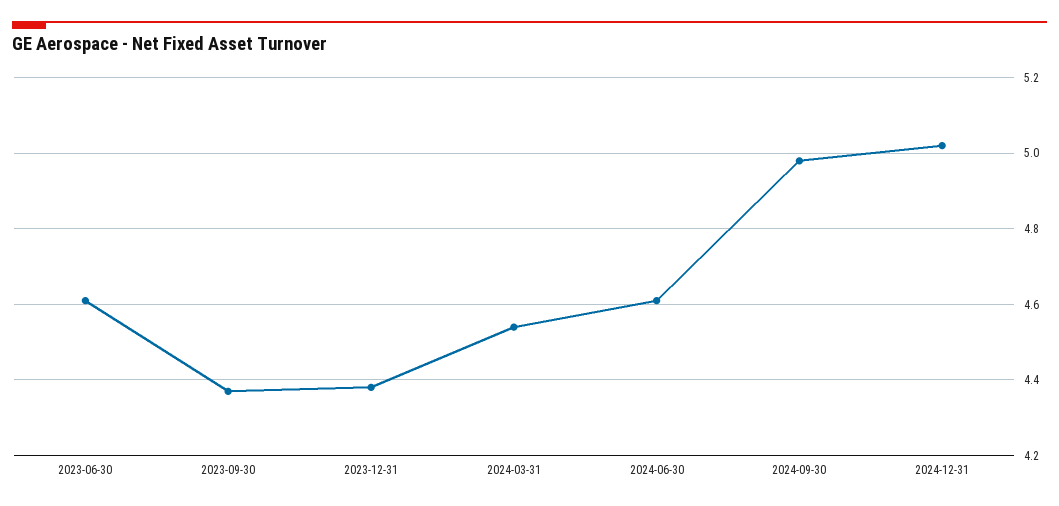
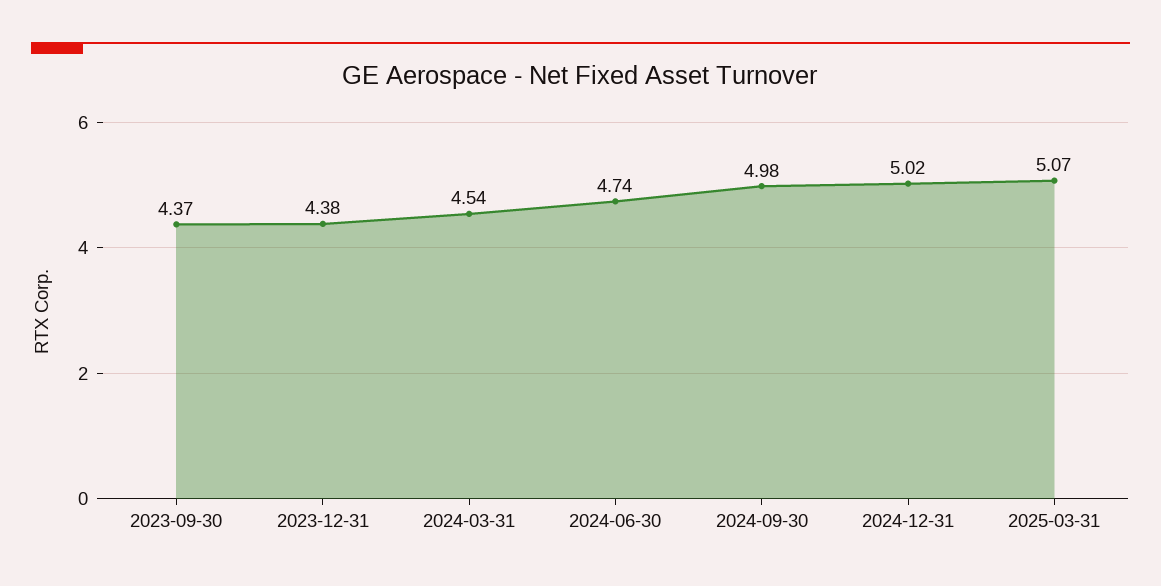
2023-06-30: 4.6 -> none
2024-06-30: 4.6 -> 4.74
2025-03-31: none -> 5.07

